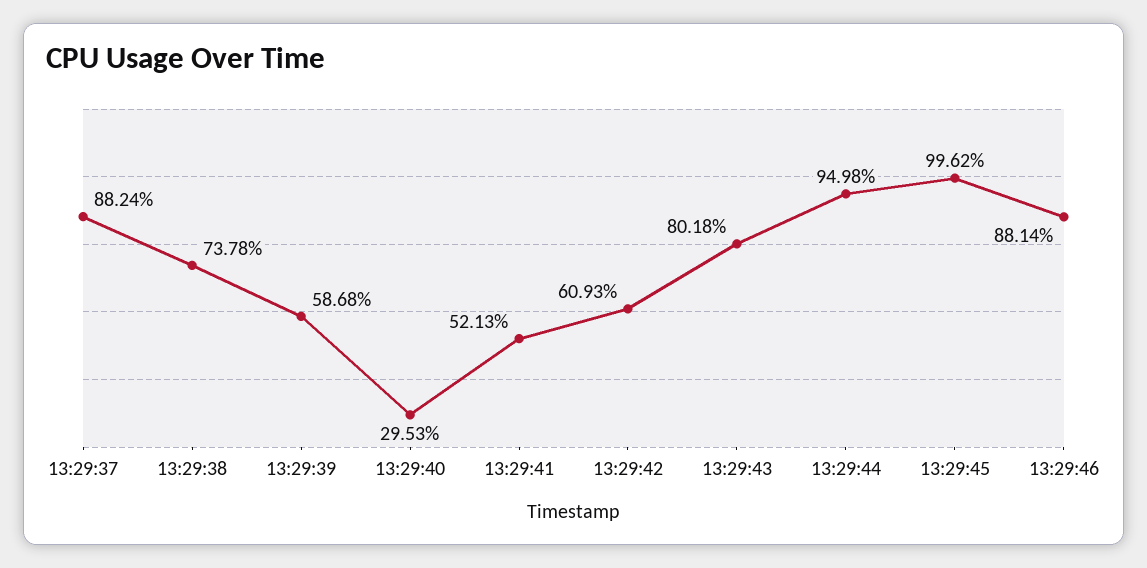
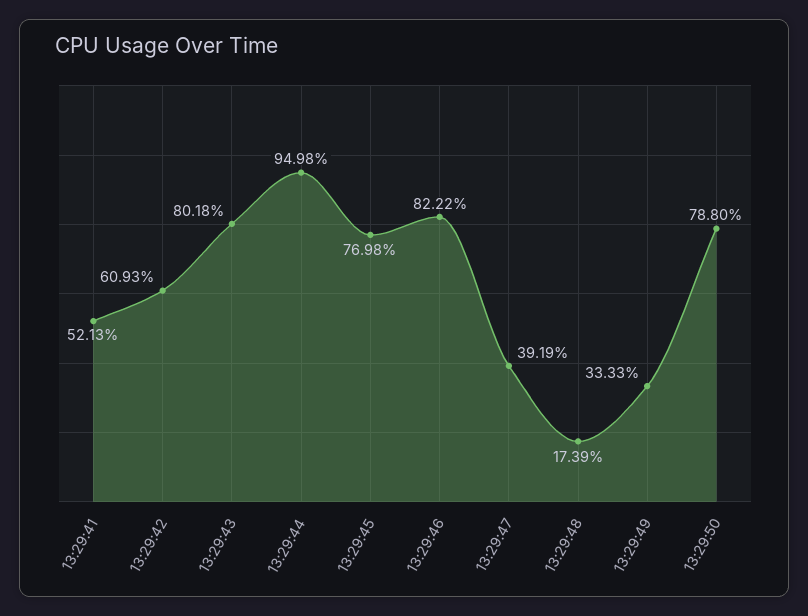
13:29:37: 88.24 -> none
13:29:38: 73.78 -> none
13:29:39: 58.68 -> none
13:29:40: 29.53 -> none
13:29:45: 99.62 -> 76.98
13:29:46: 88.14 -> 82.22
13:29:47: none -> 39.19
13:29:48: none -> 17.39
13:29:49: none -> 33.33
13:29:50: none -> 78.8

